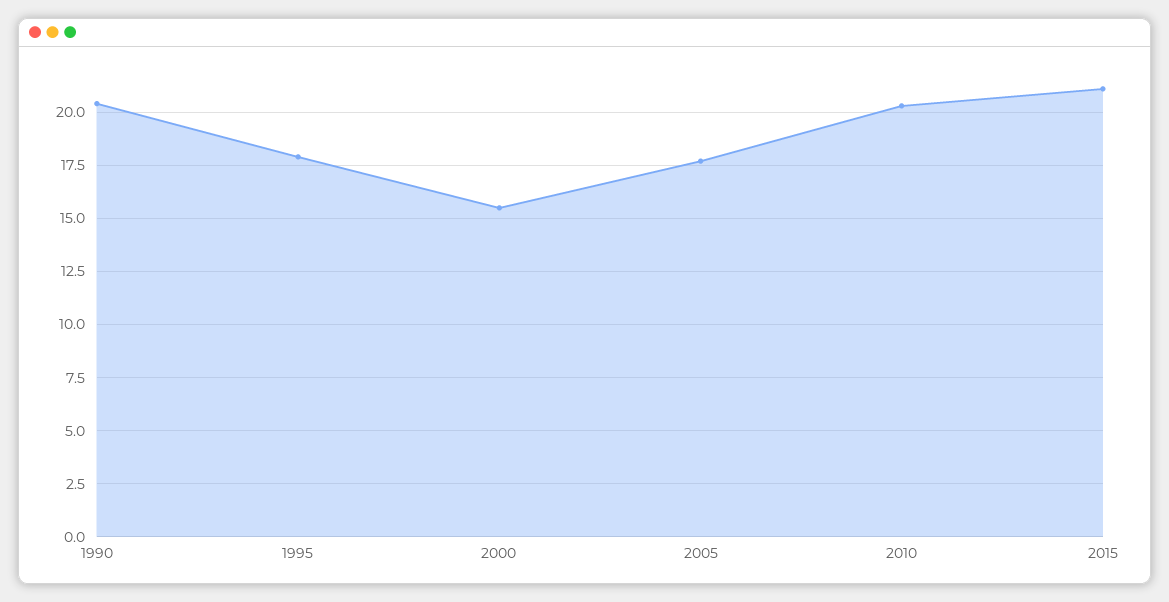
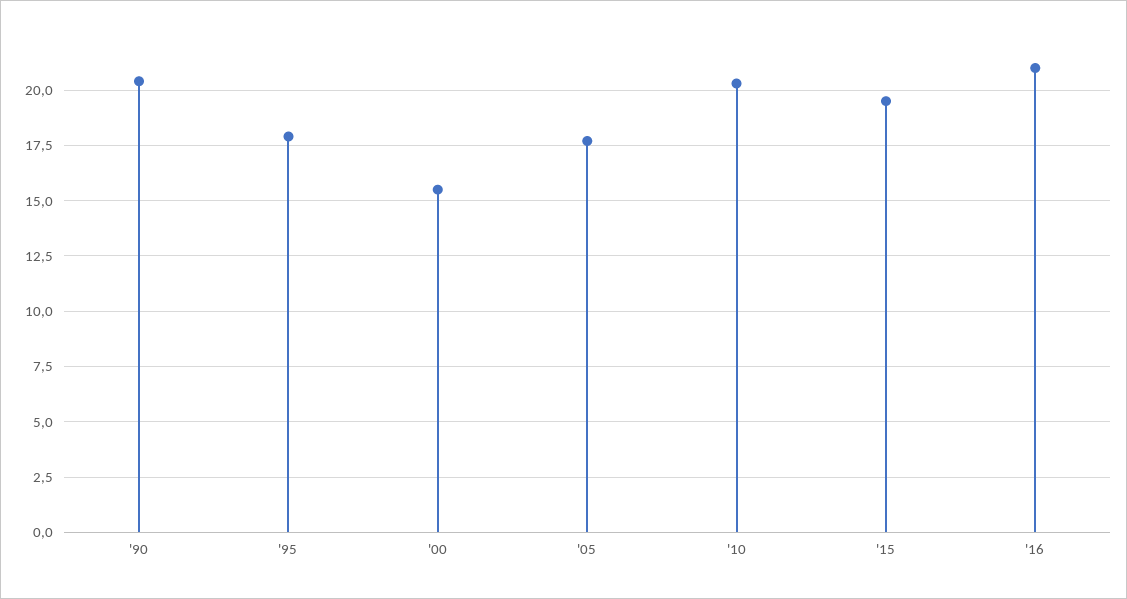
2015: 21 -> 19.5
'16: none -> 21

